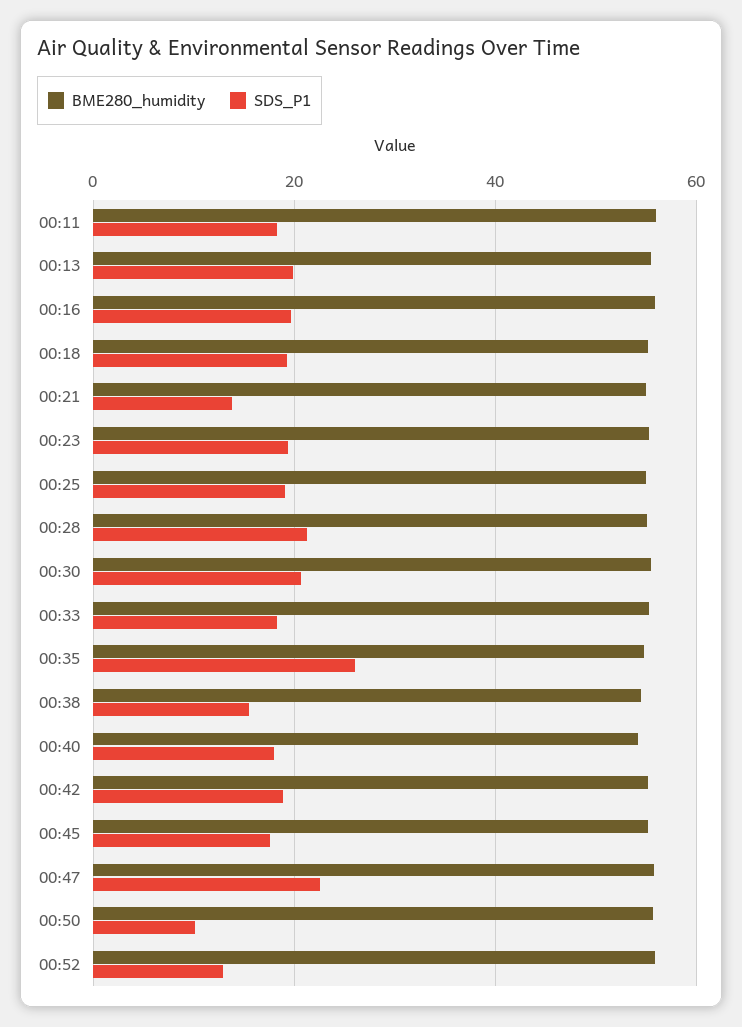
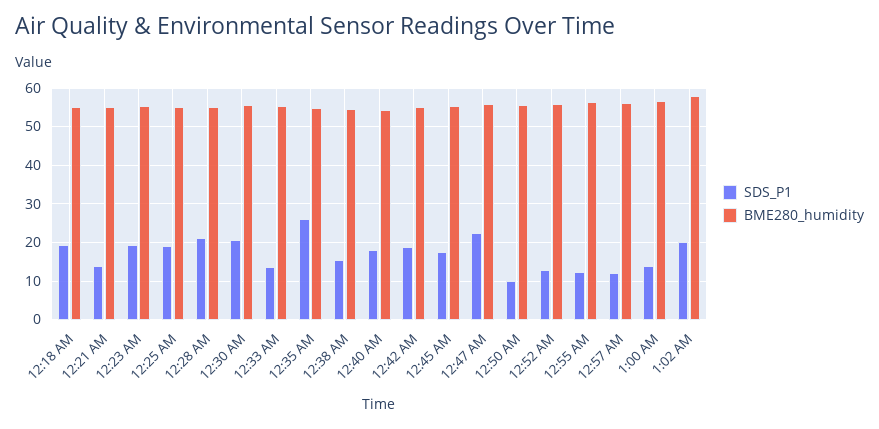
BME280_humidity, 00:11: 56 -> none
SDS_P1, 00:11: 18 -> none
BME280_humidity, 00:13: 56 -> none
SDS_P1, 00:13: 20 -> none
BME280_humidity, 00:16: 56 -> none
SDS_P1, 00:16: 20 -> none
SDS_P1, 00:33: 18 -> 14
SDS_P1, 12:55 AM: none -> 12
BME280_humidity, 12:55 AM: none -> 56
SDS_P1, 12:57 AM: none -> 12
BME280_humidity, 12:57 AM: none -> 56
SDS_P1, 1:00 AM: none -> 14
BME280_humidity, 1:00 AM: none -> 56
SDS_P1, 1:02 AM: none -> 20
BME280_humidity, 1:02 AM: none -> 58

